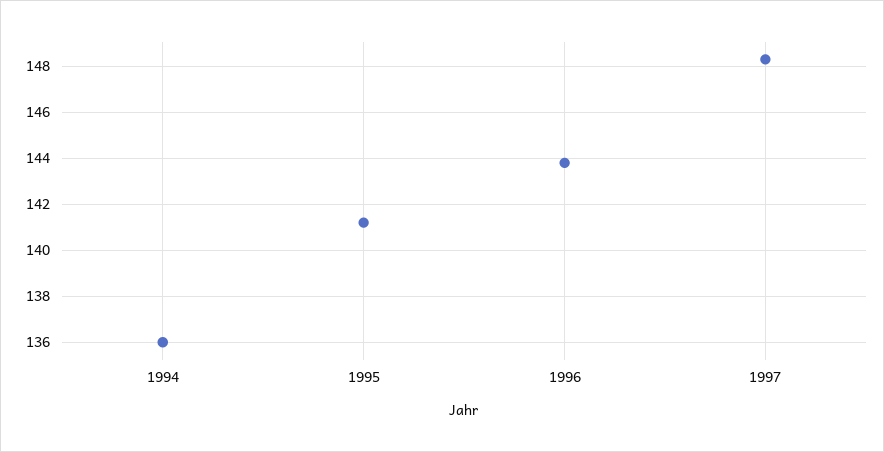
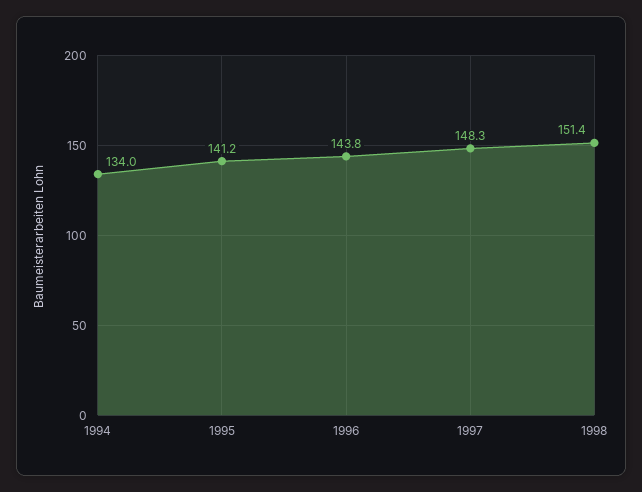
1994: 136 -> 134
1998: none -> 151.4

